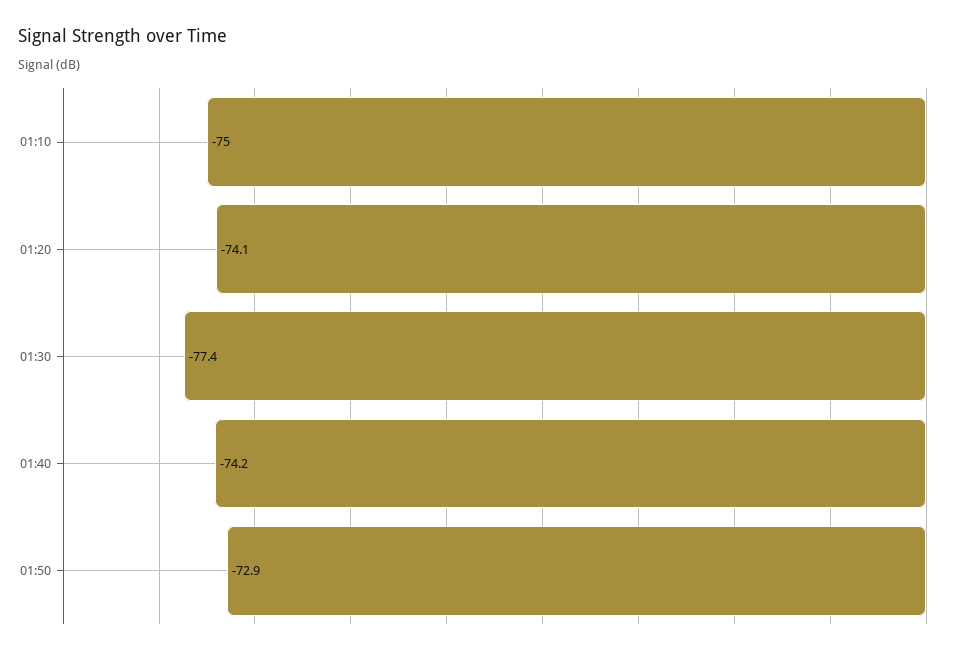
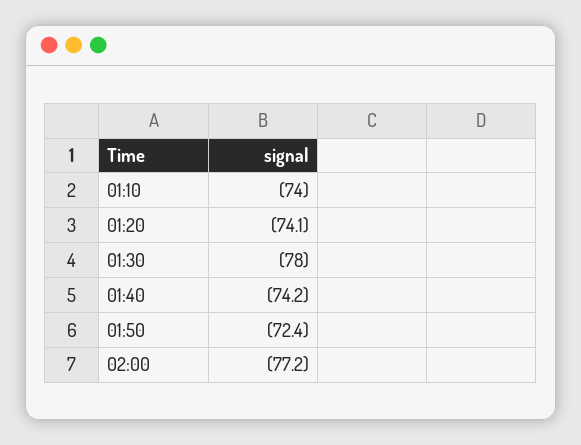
01:10: -75 -> -74
01:30: -77.4 -> -78
01:50: -72.9 -> -72.4
02:00: none -> -77.2

